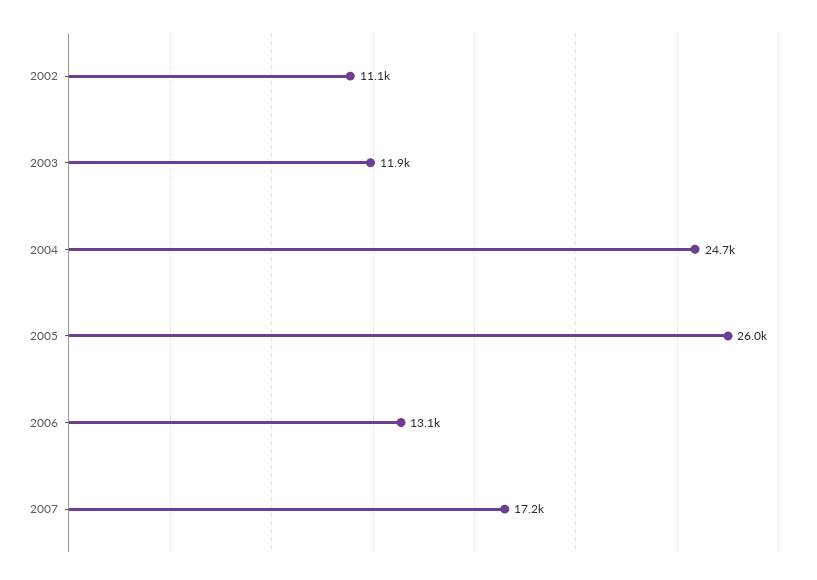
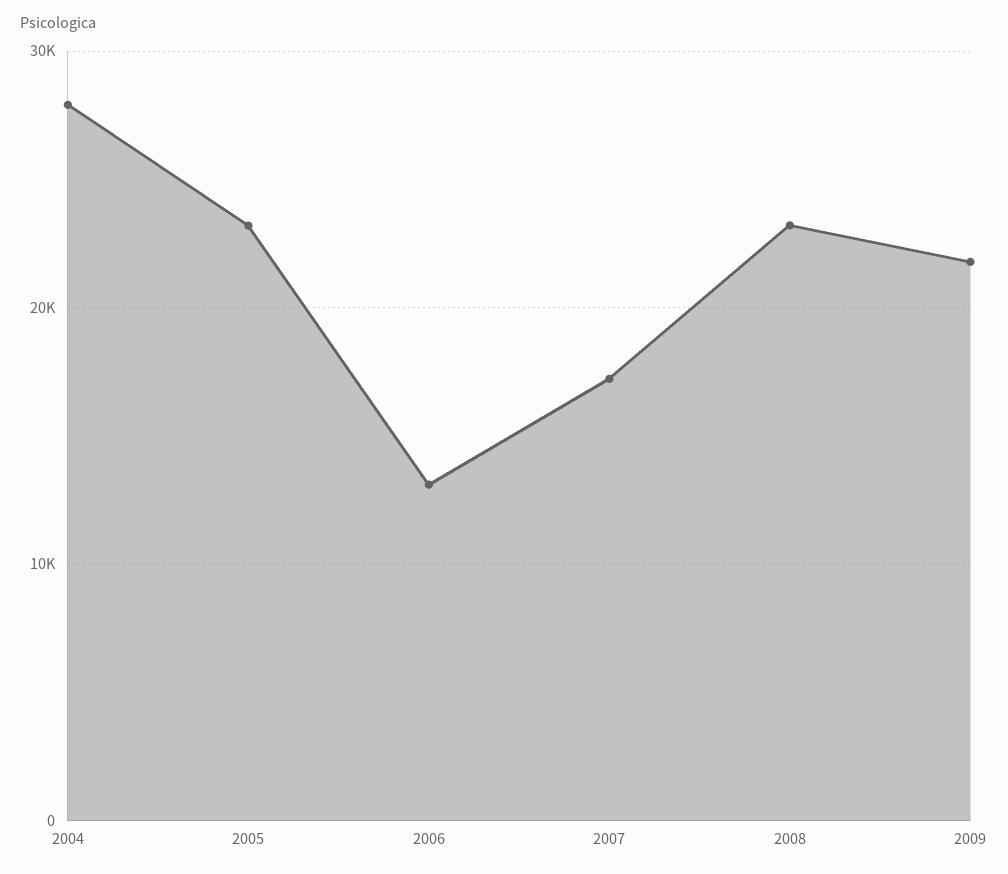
2002: 11100 -> none
2003: 11900 -> none
2004: 24700 -> 28000
2005: 26000 -> 23000
2008: none -> 23000
2009: none -> 22000

